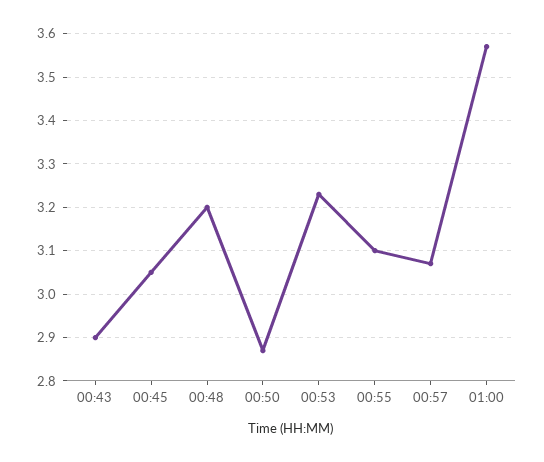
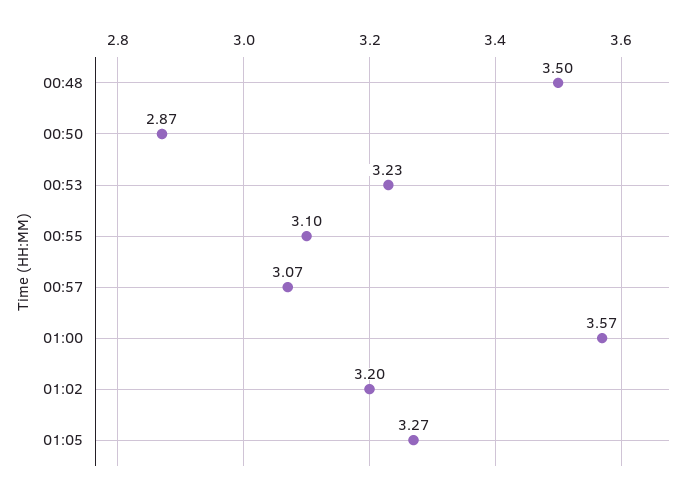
00:43: 2.9 -> none
00:45: 3.05 -> none
00:48: 3.2 -> 3.5
01:02: none -> 3.2
01:05: none -> 3.27

